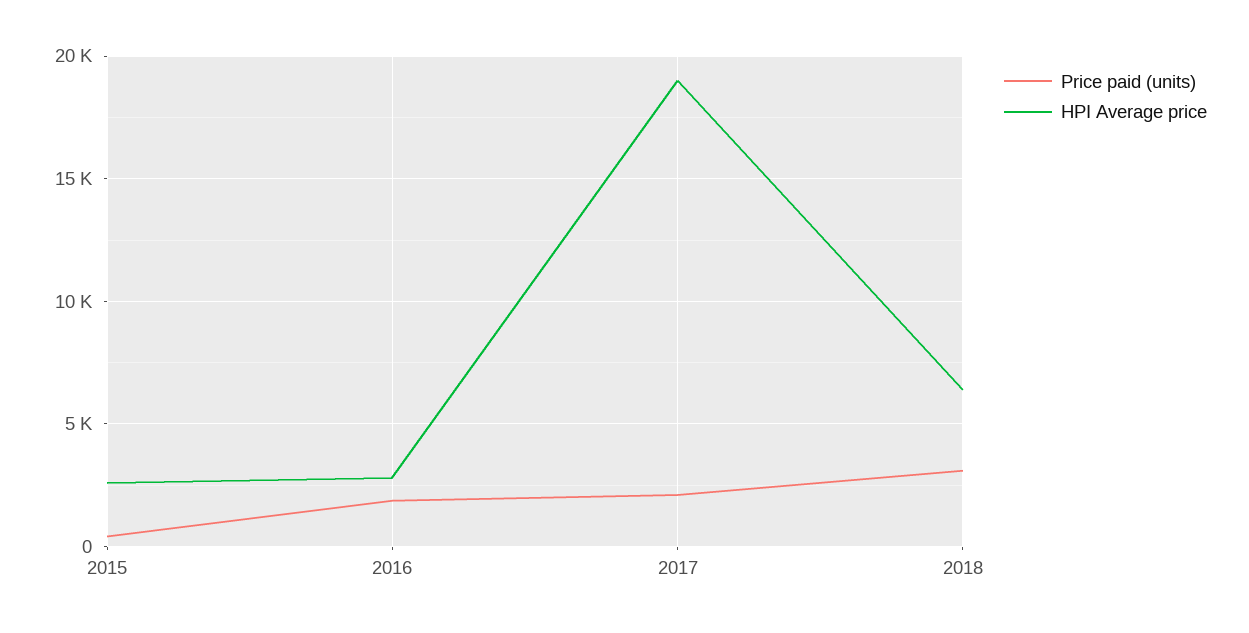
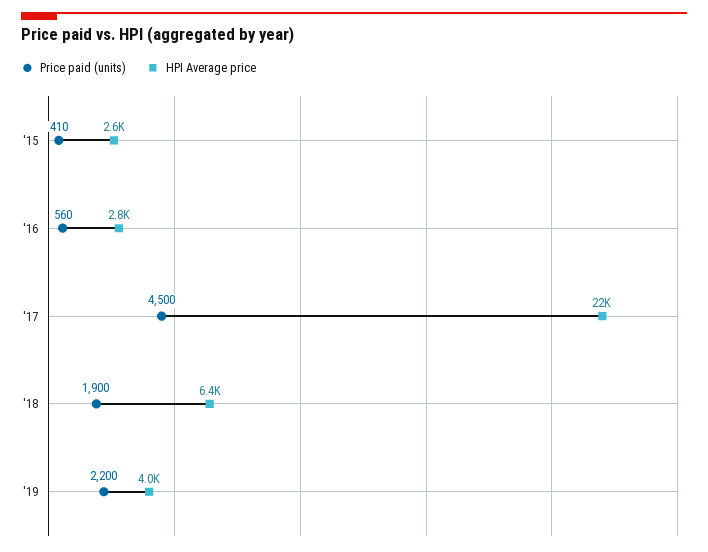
Price paid (units), 2016: 2000 -> 560
Price paid (units), 2017: 2000 -> 4500
HPI Average price, 2017: 19000 -> 22000
Price paid (units), 2018: 3000 -> 1900
Price paid (units), '19: none -> 2200
HPI Average price, '19: none -> 4000

